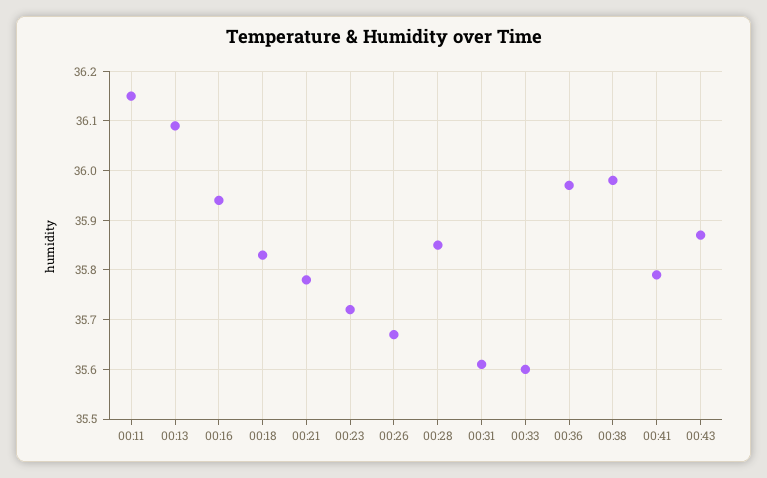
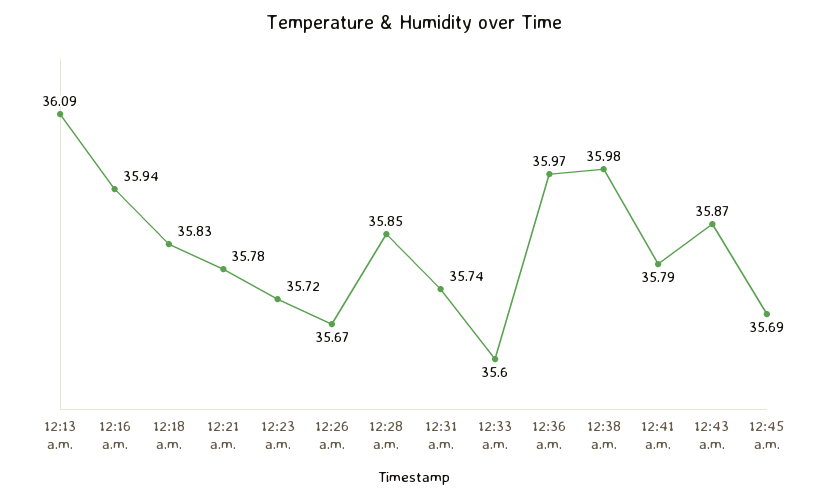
00:11: 36.15 -> none
00:31: 35.6 -> 35.74
12:45 a.m.: none -> 35.69

